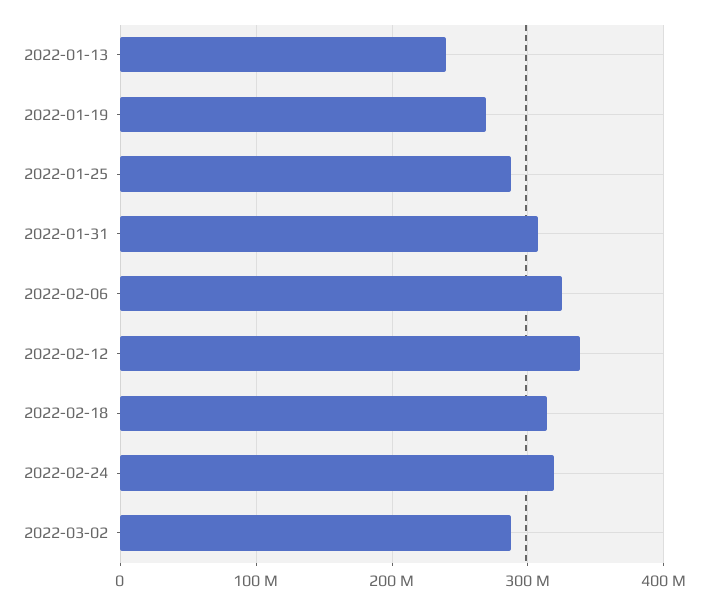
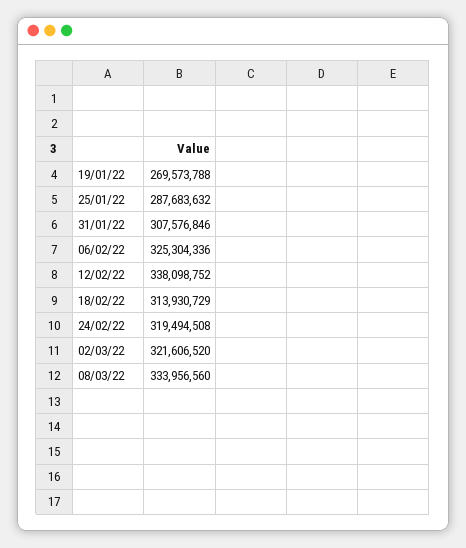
2022-01-13: 240000000 -> none
2022-03-02: 290000000 -> 321606520
08/03/22: none -> 333956560

